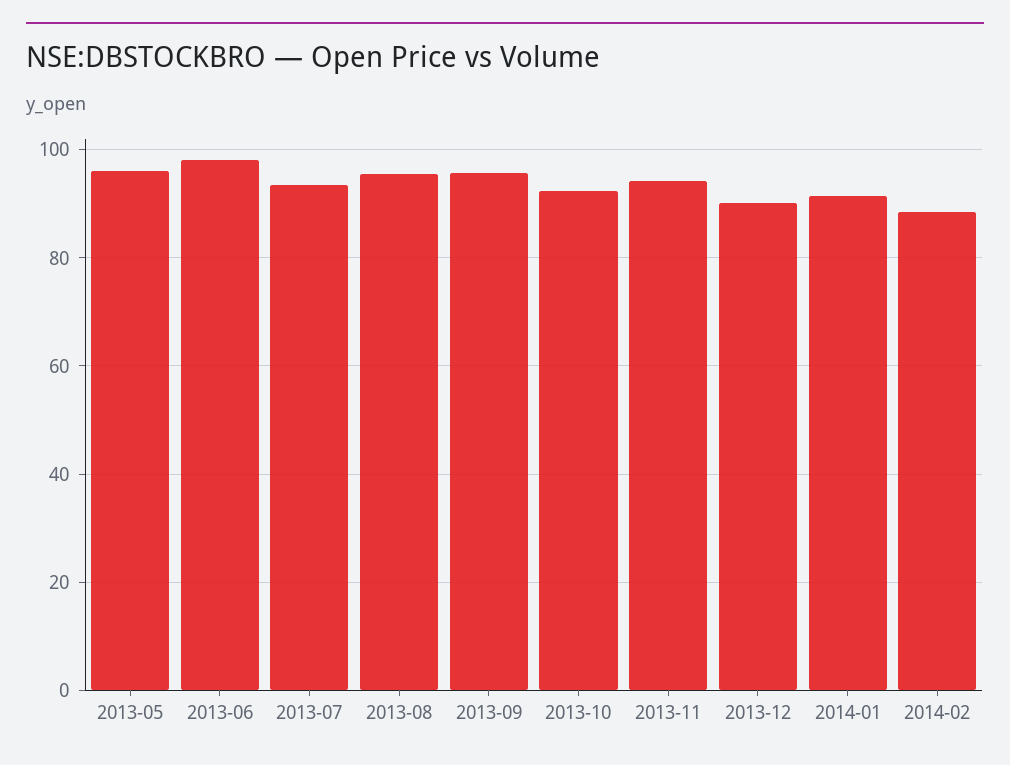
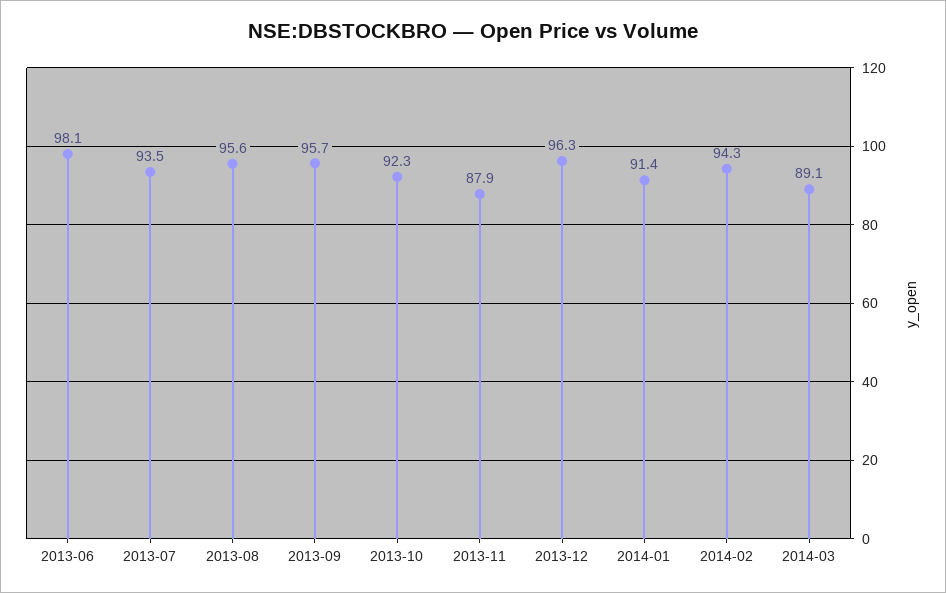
2013-05: 96 -> none
2013-11: 94 -> 87.9
2013-12: 90 -> 96.3
2014-02: 88 -> 94.3
2014-03: none -> 89.1

